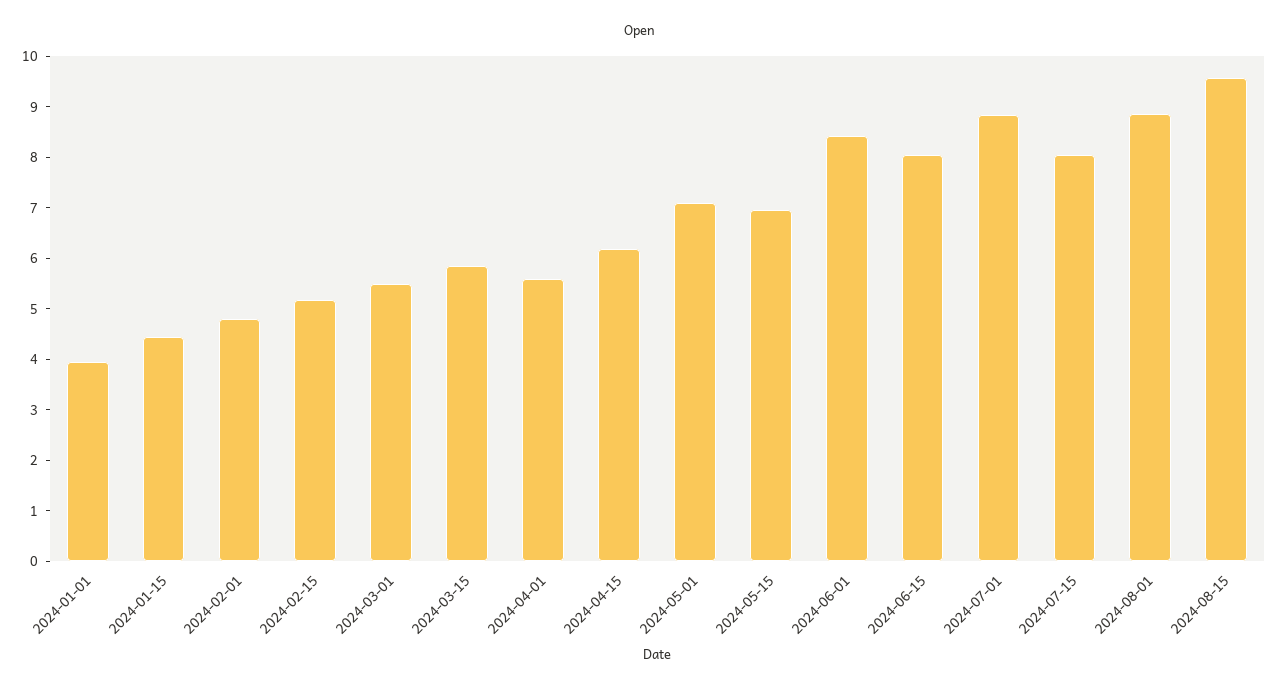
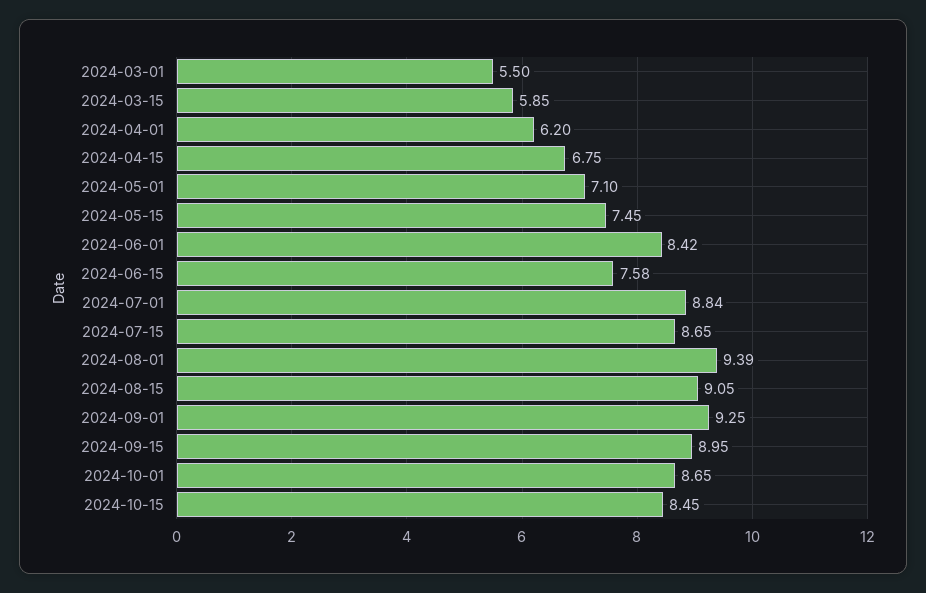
2024-01-01: 4 -> none
2024-01-15: 4.4 -> none
2024-02-01: 4.8 -> none
2024-02-15: 5.2 -> none
2024-04-01: 5.6 -> 6.2
2024-04-15: 6.2 -> 6.75
2024-05-15: 7 -> 7.45
2024-06-15: 8 -> 7.58
2024-07-15: 8 -> 8.65
2024-08-01: 8.8 -> 9.39
2024-08-15: 9.6 -> 9.05
2024-09-01: none -> 9.25
2024-09-15: none -> 8.95
2024-10-01: none -> 8.65
2024-10-15: none -> 8.45

